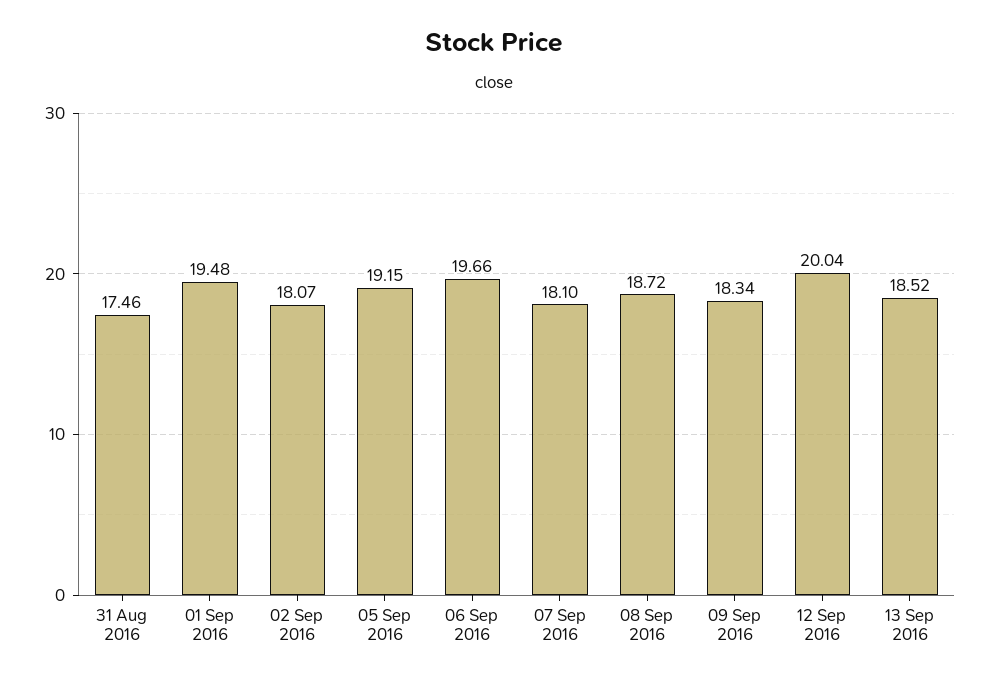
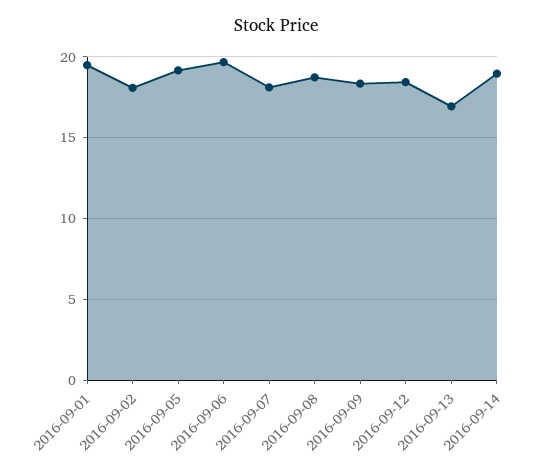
31 Aug 2016: 17.46 -> none
12 Sep 2016: 20.04 -> 18.5
13 Sep 2016: 18.52 -> 17
2016-09-14: none -> 19

